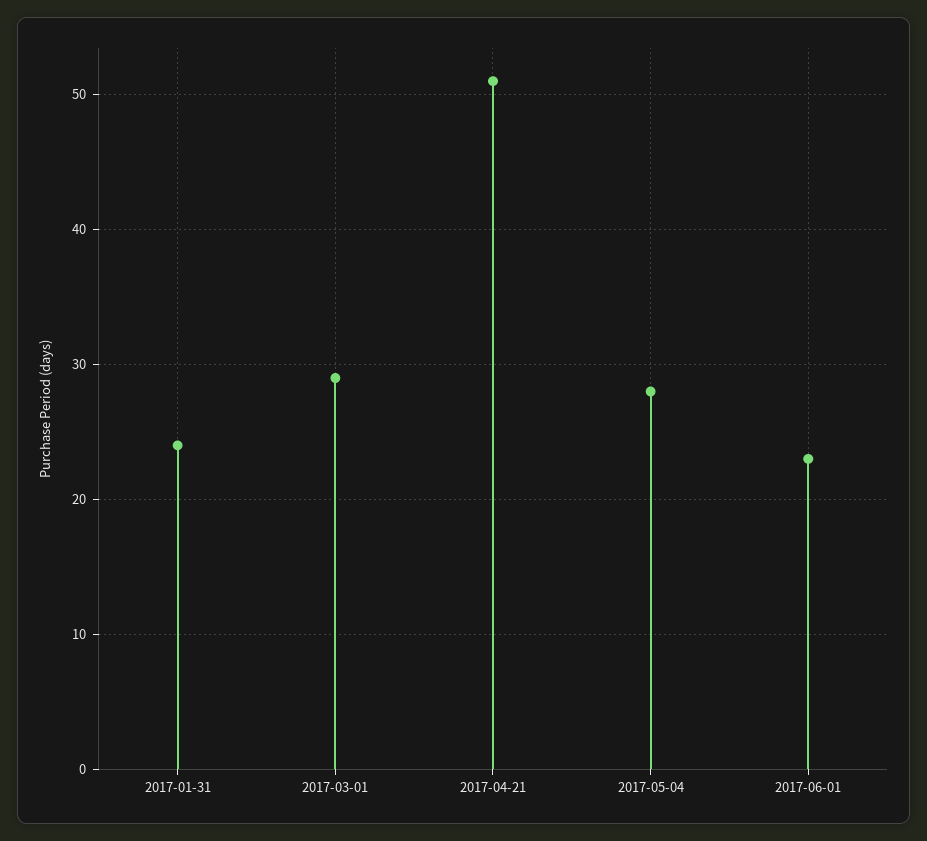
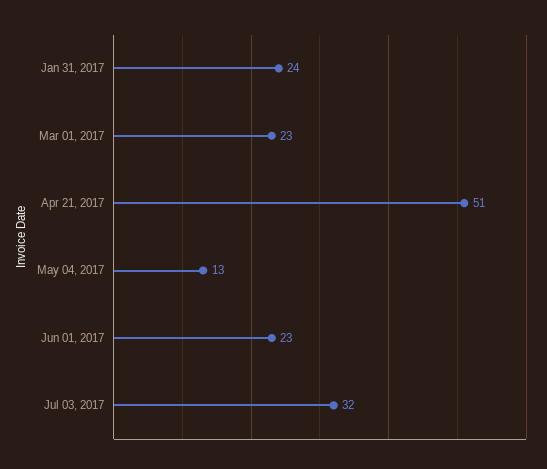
2017-03-01: 29 -> 23
2017-05-04: 28 -> 13
Jul 03, 2017: none -> 32

